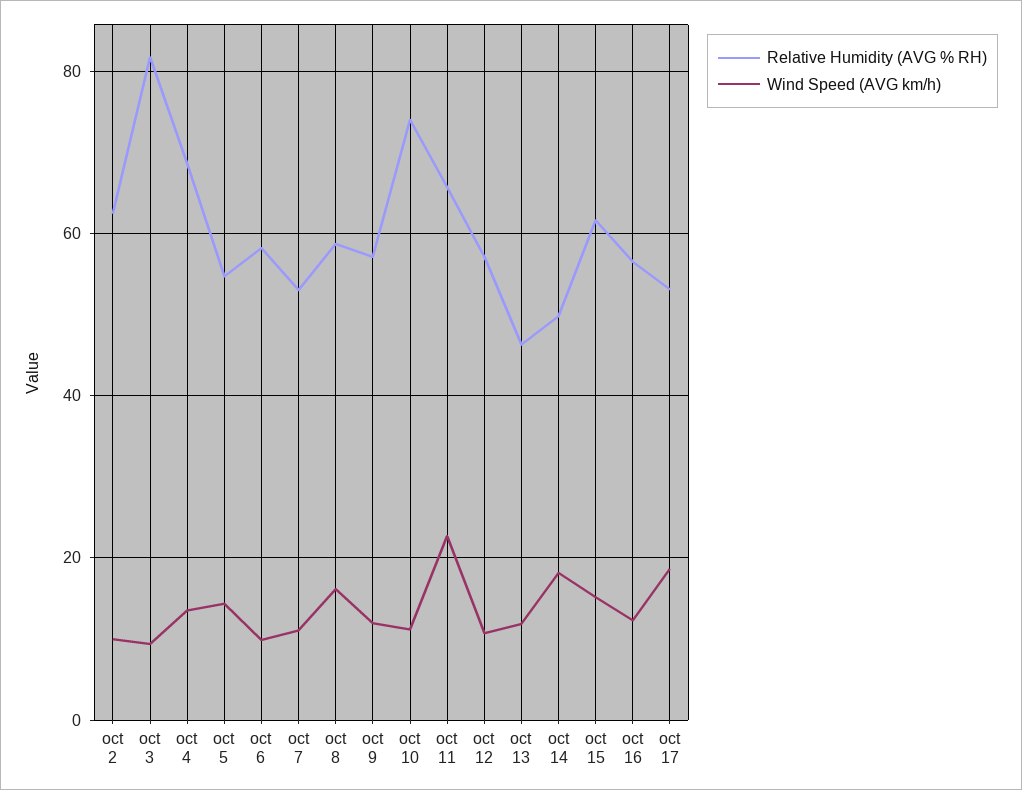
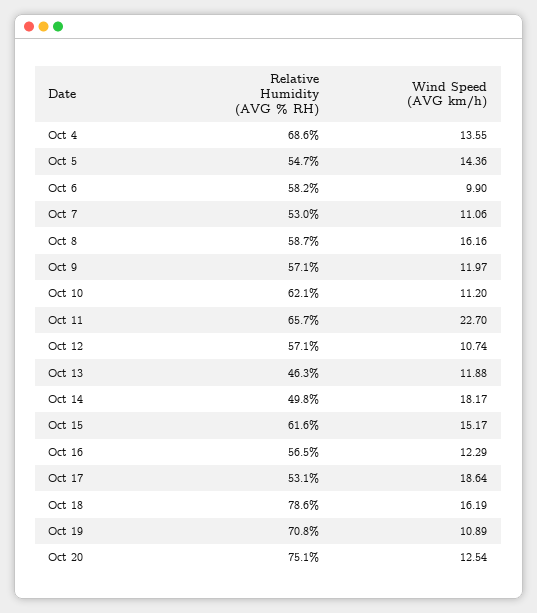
Relative Humidity (AVG % RH), oct 2: 62 -> none
Wind Speed (AVG km/h), oct 2: 10 -> none
Relative Humidity (AVG % RH), oct 3: 82 -> none
Wind Speed (AVG km/h), oct 3: 10 -> none
Relative Humidity (AVG % RH), oct 10: 74 -> 62.1
Relative Humidity (AVG % RH), Oct 18: none -> 78.6
Wind Speed (AVG km/h), Oct 18: none -> 16.19
Relative Humidity (AVG % RH), Oct 19: none -> 70.8
Wind Speed (AVG km/h), Oct 19: none -> 10.89
Relative Humidity (AVG % RH), Oct 20: none -> 75.1
Wind Speed (AVG km/h), Oct 20: none -> 12.54

